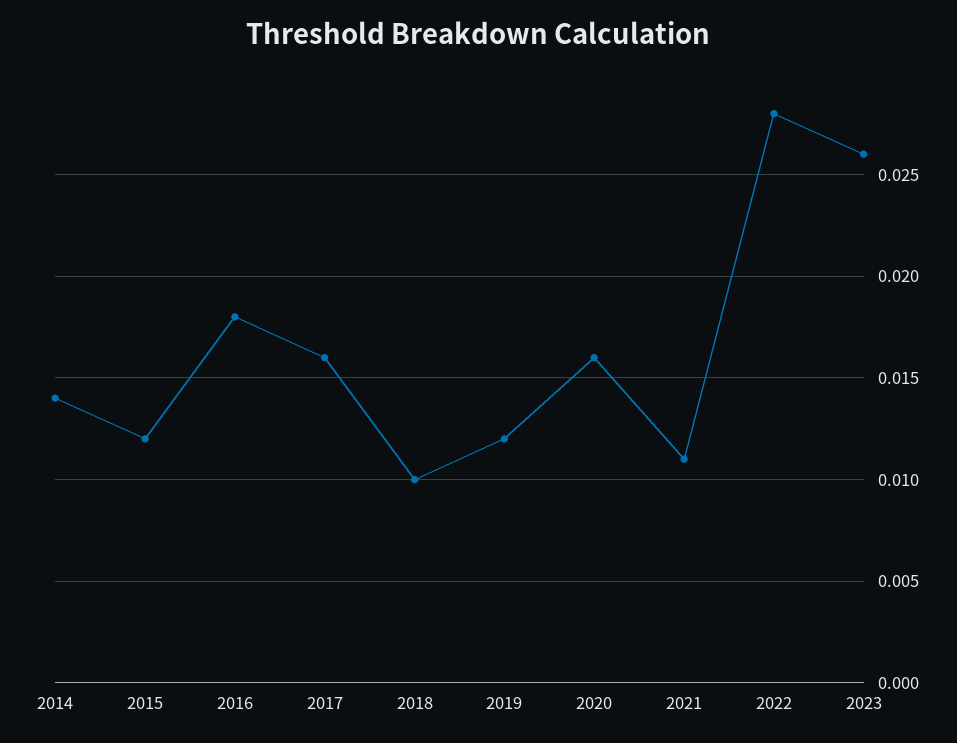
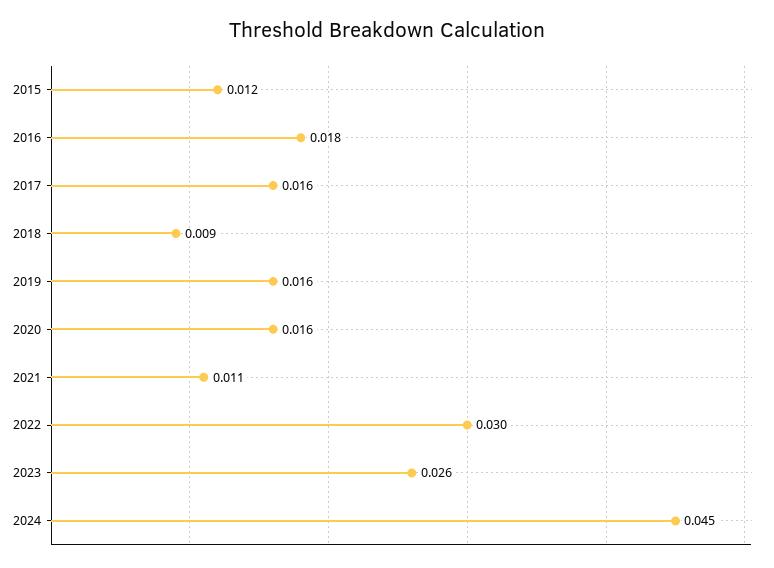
2014: 0.014 -> none
2018: 0.01 -> 0.009
2019: 0.012 -> 0.016
2022: 0.028 -> 0.03
2024: none -> 0.045

